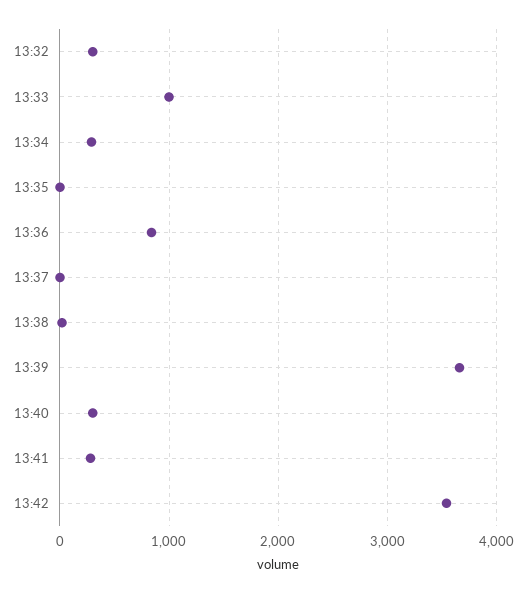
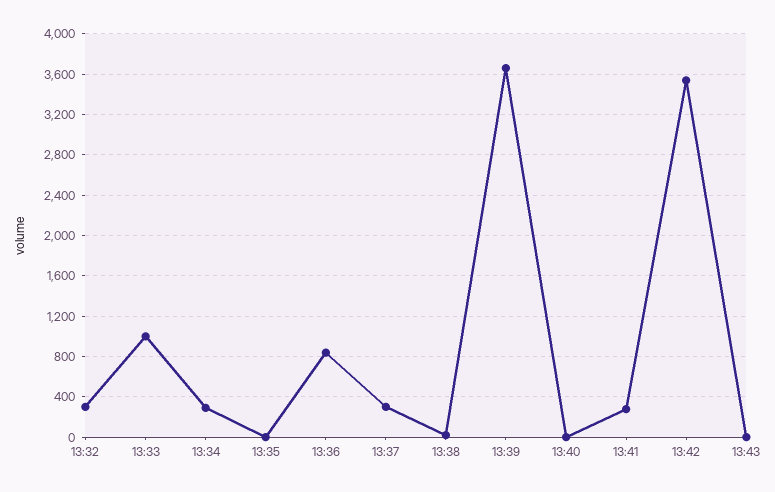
13:37: 0 -> 300
13:40: 300 -> 0
13:43: none -> 0

